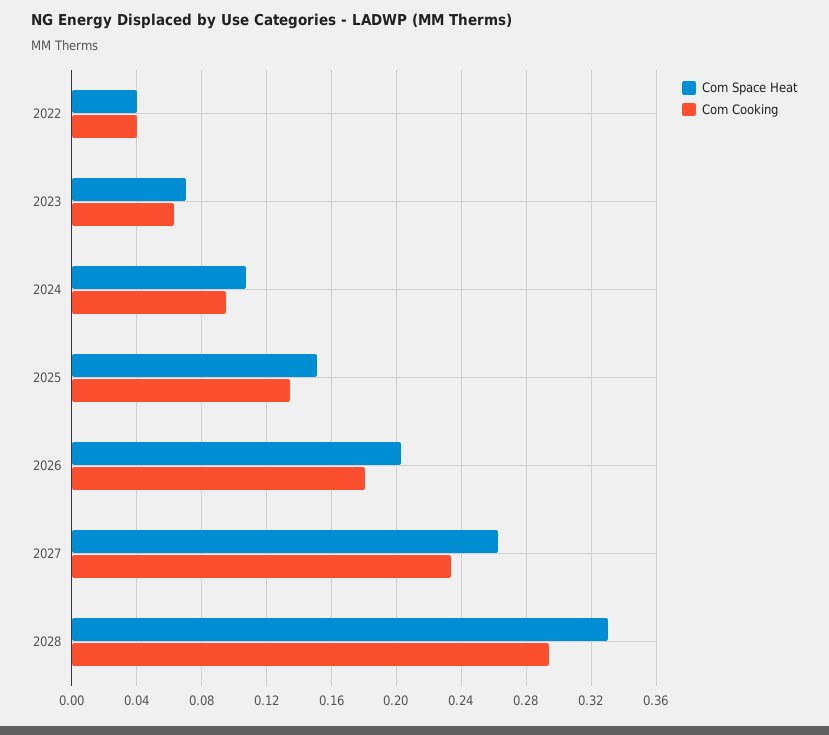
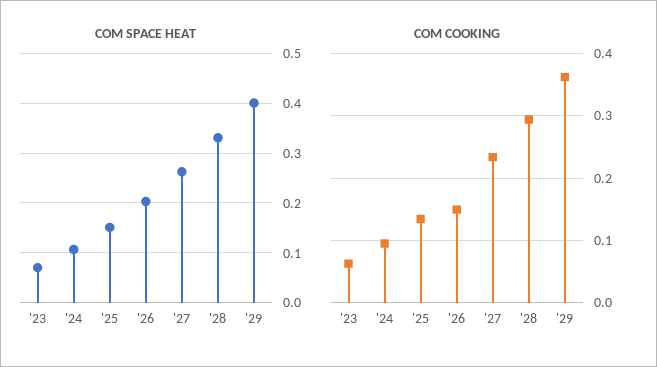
Com Space Heat, 2022: 0.04 -> none
Com Cooking, 2022: 0.04 -> none
Com Cooking, 2026: 0.18 -> 0.15
Com Space Heat, '29: none -> 0.4
Com Cooking, '29: none -> 0.36

